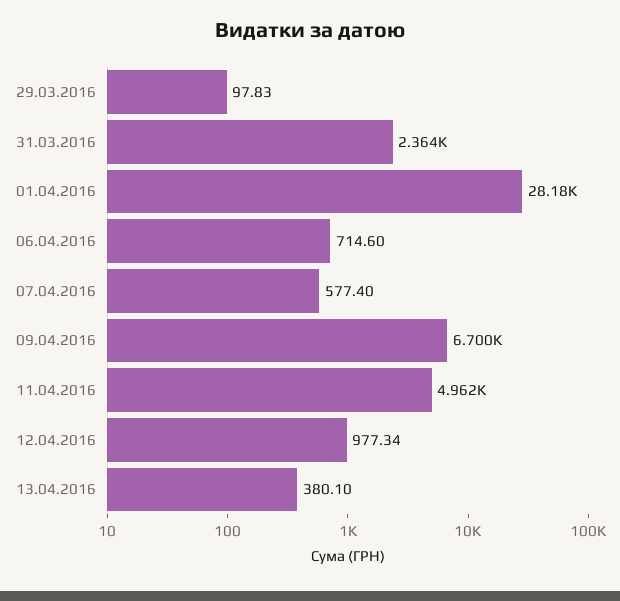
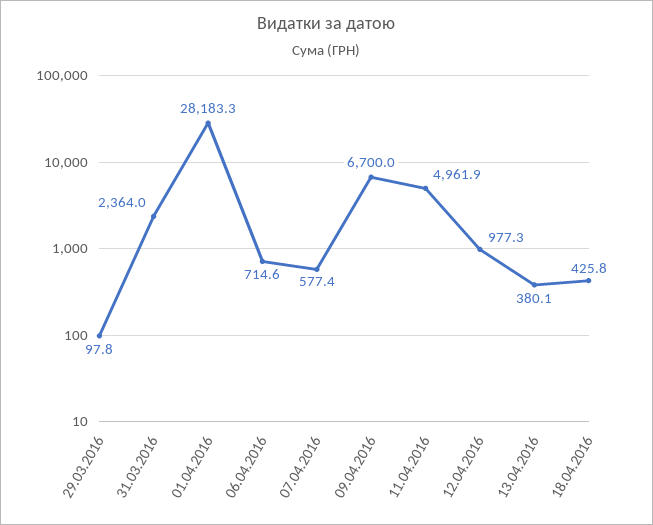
18.04.2016: none -> 425.8

